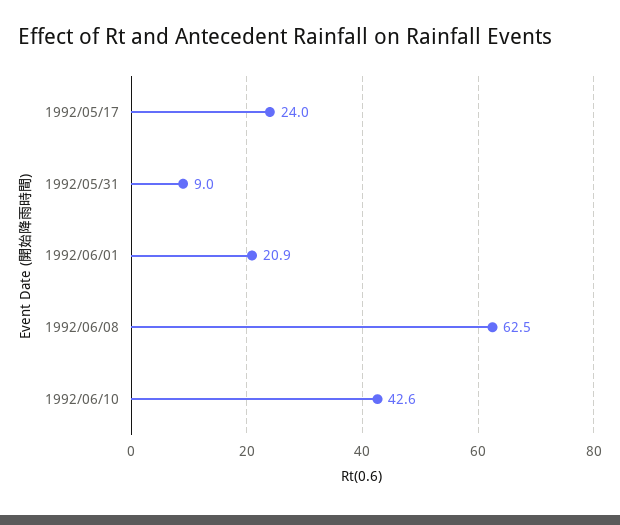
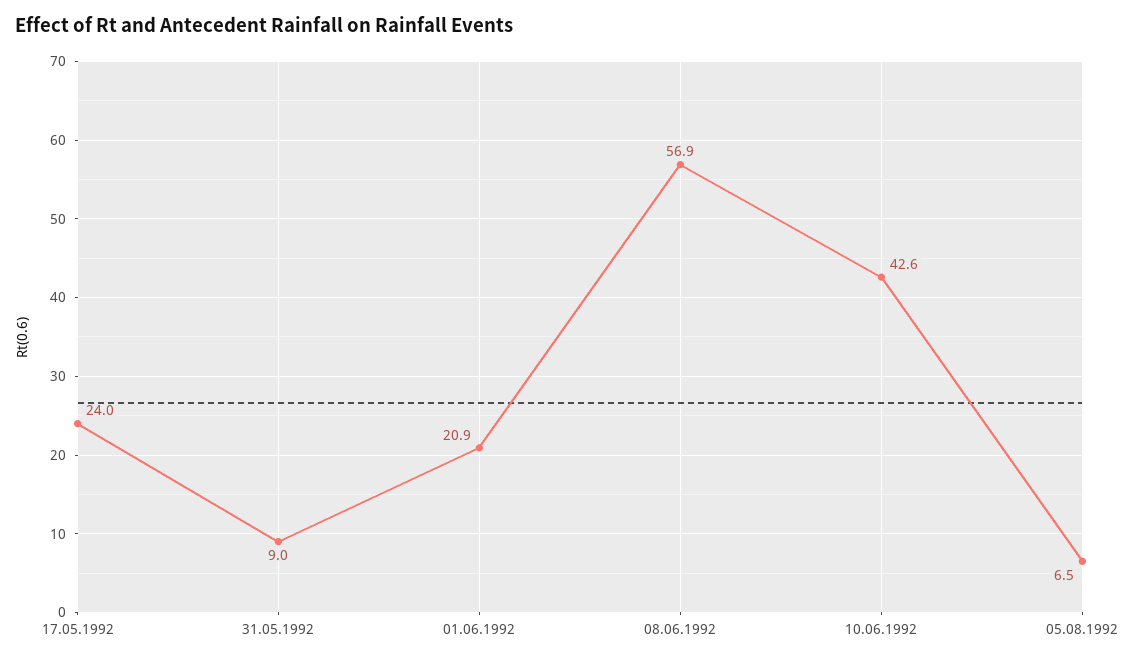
1992/06/08: 62.5 -> 56.9
05.08.1992: none -> 6.5

